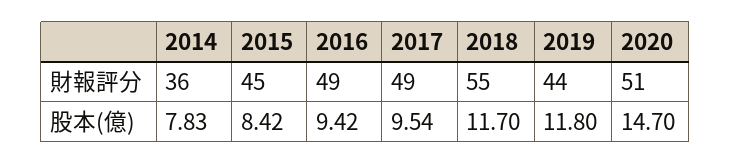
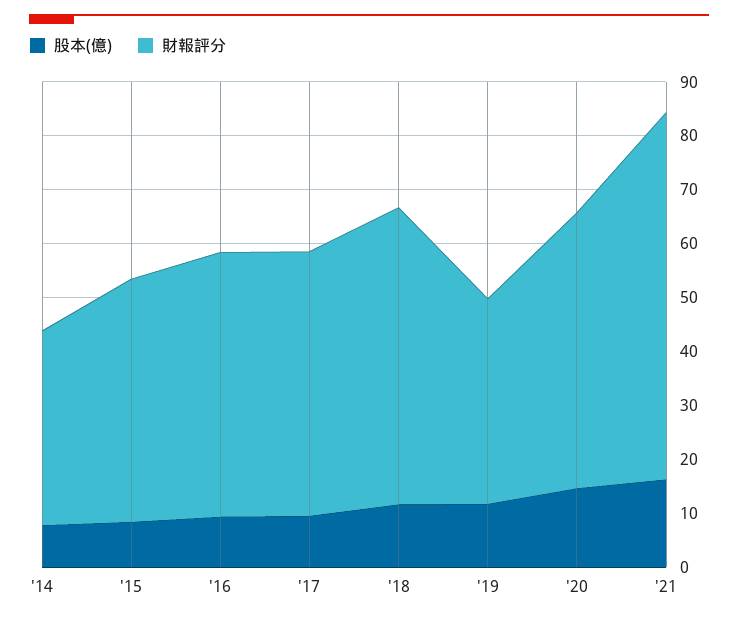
財報評分, 2019: 44 -> 38
股本(億), '21: none -> 16
財報評分, '21: none -> 68

